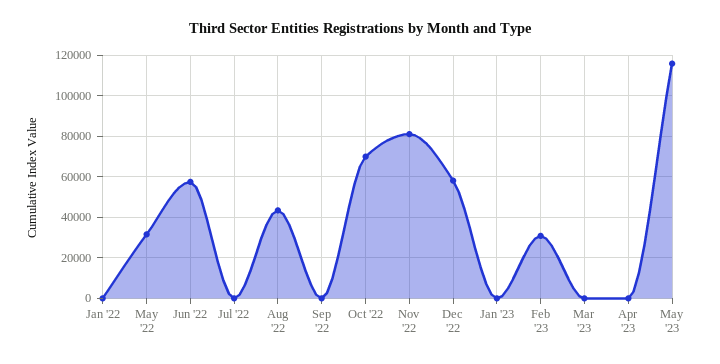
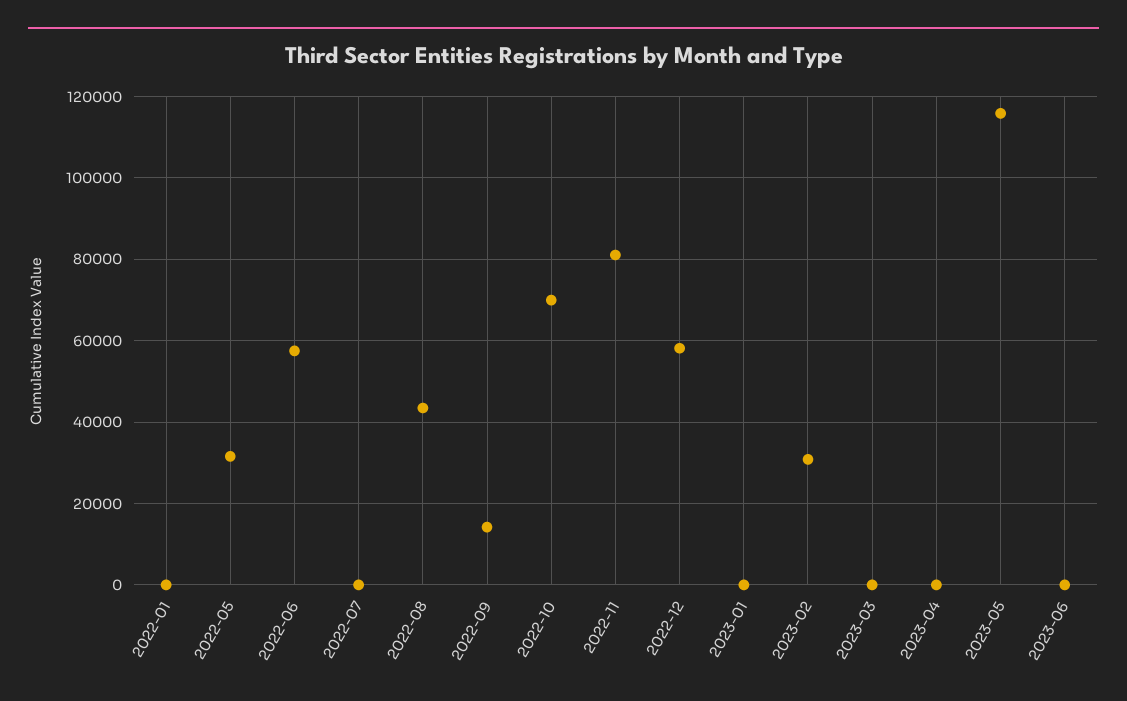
Sep '22: 0 -> 14000
2023-06: none -> 0

